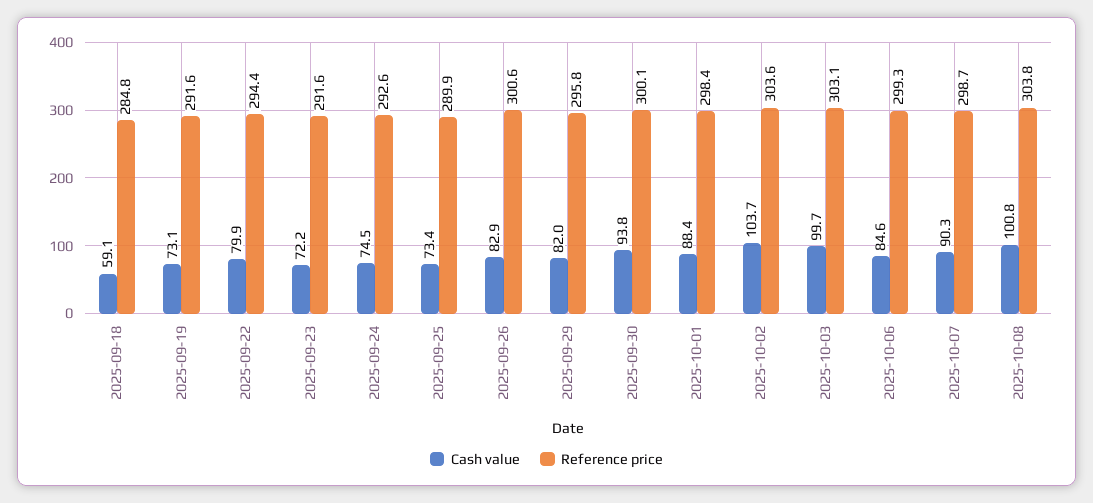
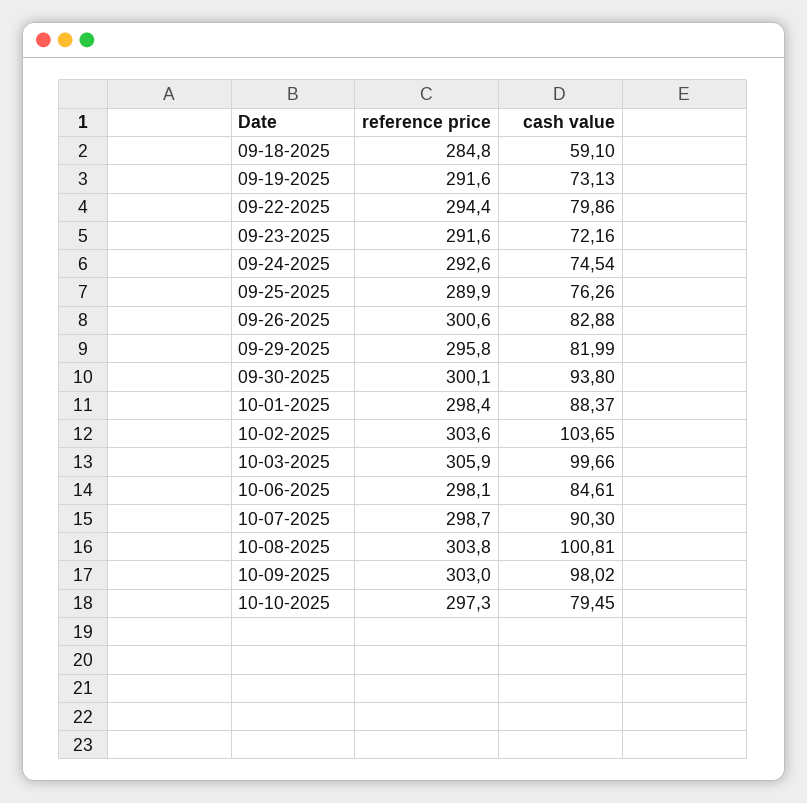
Cash value, 2025-09-25: 73.4 -> 76.26
Reference price, 2025-10-03: 303.1 -> 305.9
Reference price, 2025-10-06: 299.3 -> 298.1
Reference price, 10-09-2025: none -> 303
Cash value, 10-09-2025: none -> 98.02
Reference price, 10-10-2025: none -> 297.3
Cash value, 10-10-2025: none -> 79.45

